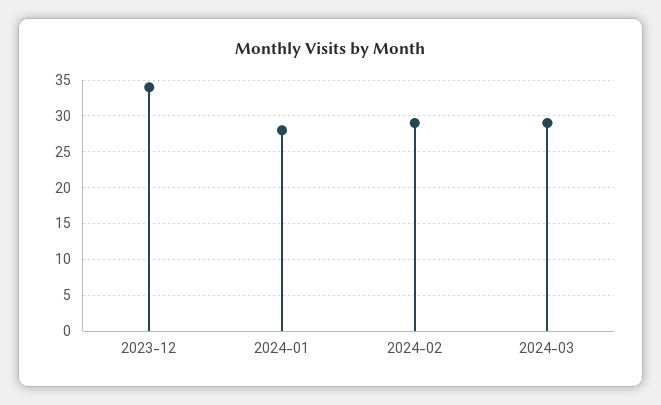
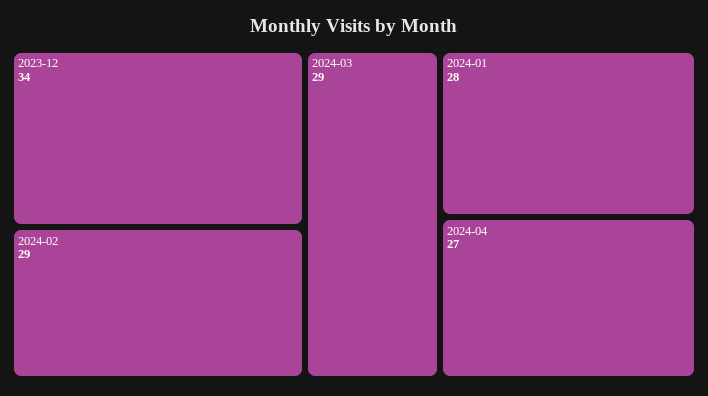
2024-04: none -> 27

